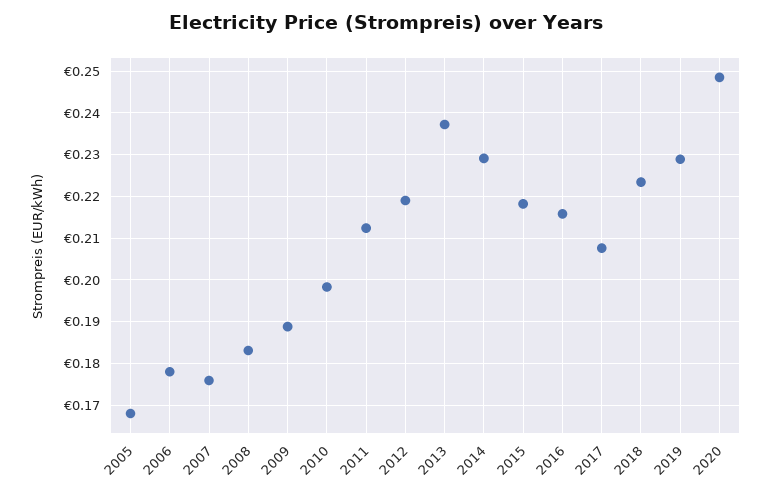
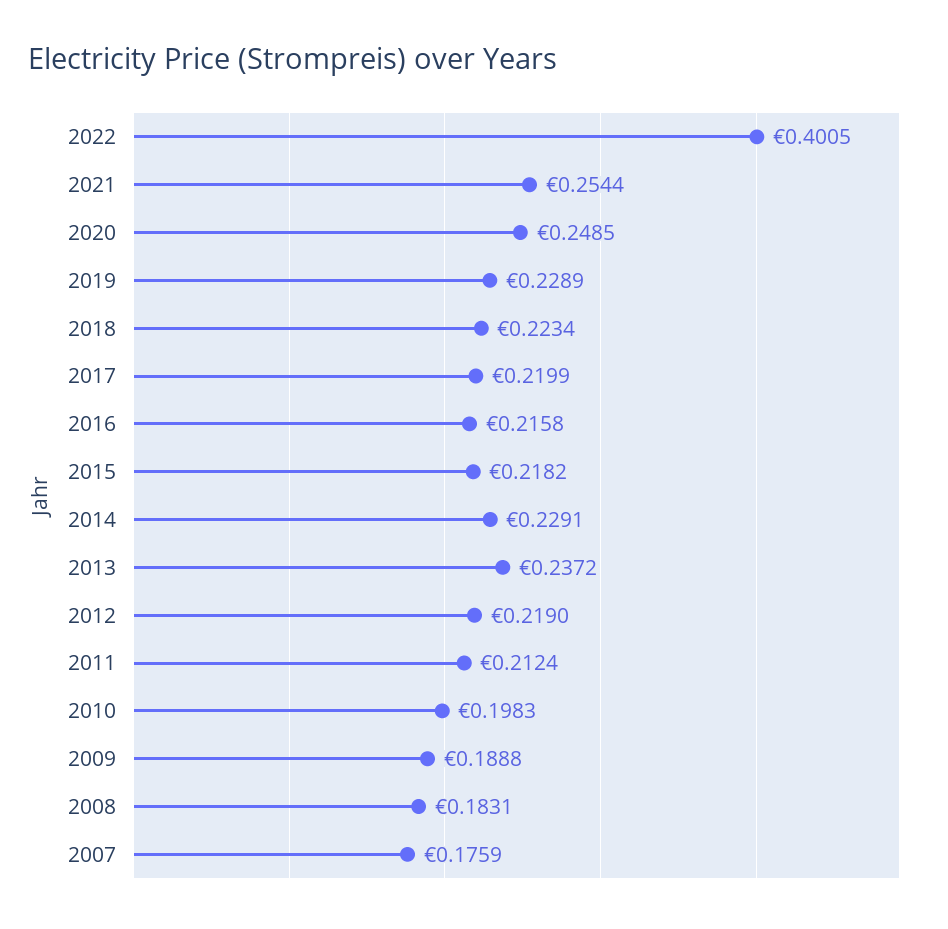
2005: 0.168 -> none
2006: 0.178 -> none
2017: 0.208 -> 0.2199
2022: none -> 0.4005
2021: none -> 0.2544

